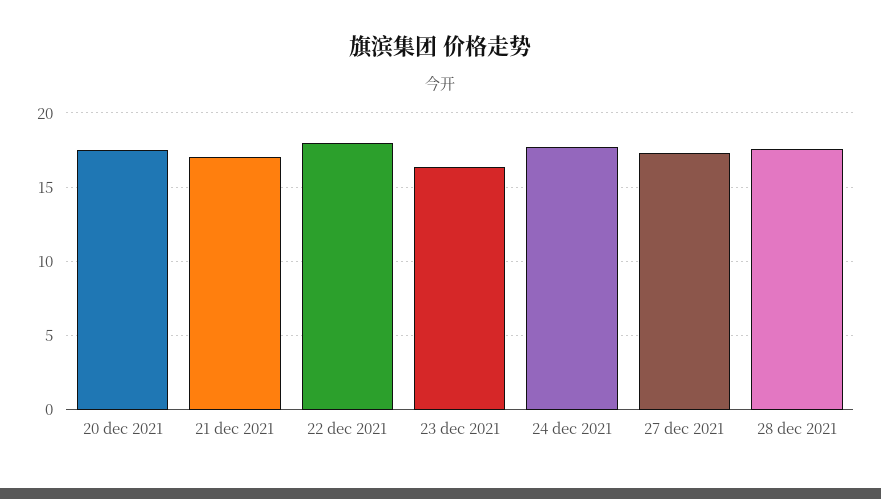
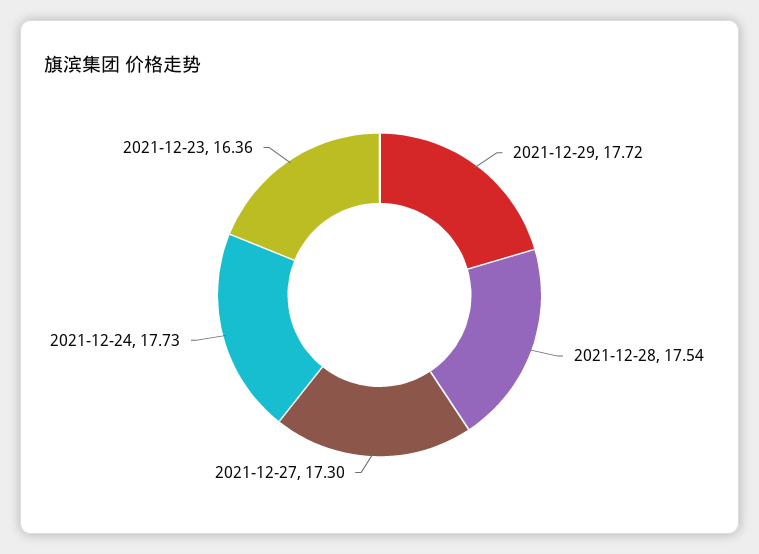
20 dec 2021: 17.5 -> none
21 dec 2021: 17 -> none
22 dec 2021: 18 -> none
2021-12-29: none -> 17.72

